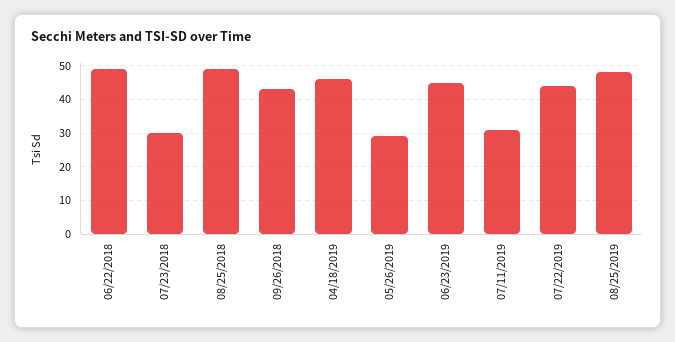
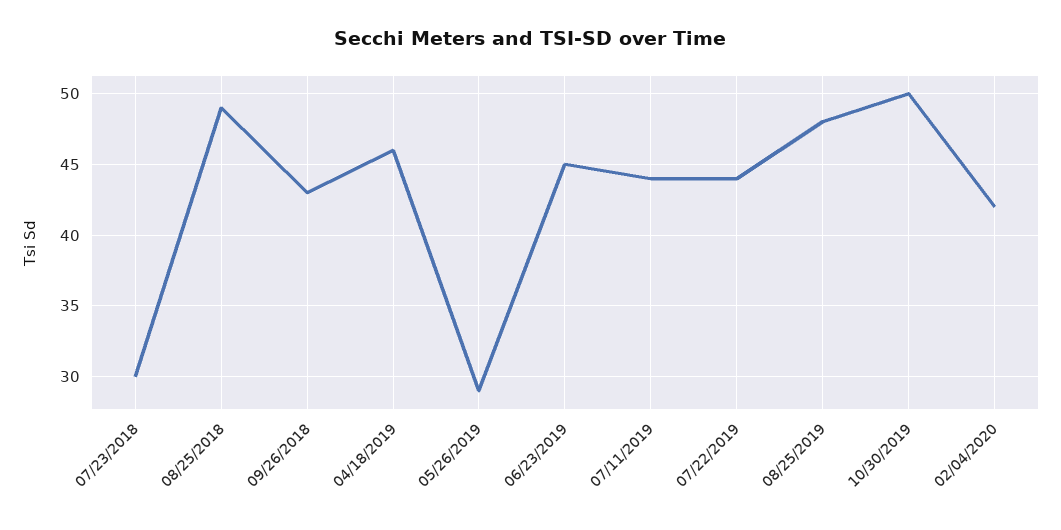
06/22/2018: 50 -> none
07/11/2019: 30 -> 44
10/30/2019: none -> 50
02/04/2020: none -> 42

